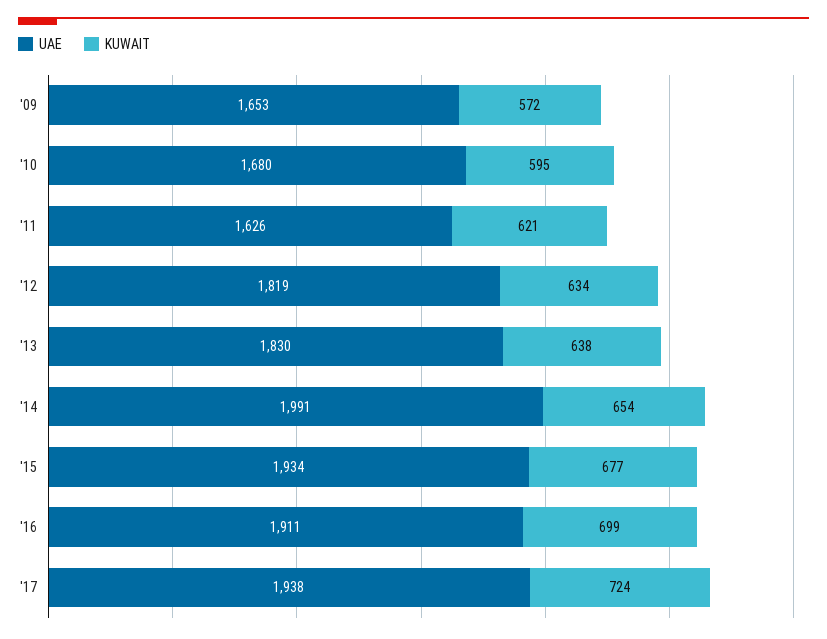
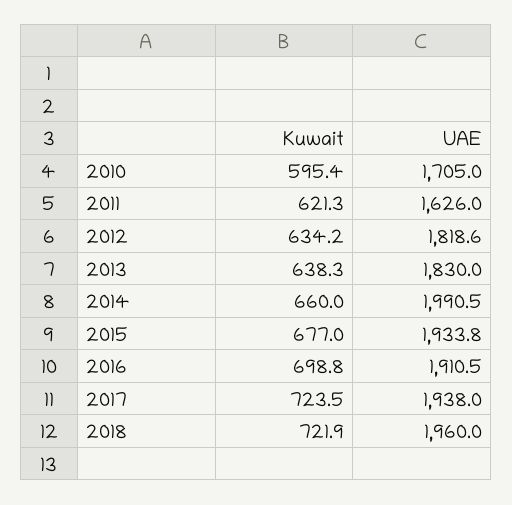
UAE, '09: 1653 -> none
KUWAIT, '09: 572 -> none
UAE, '10: 1680 -> 1705
KUWAIT, '14: 654 -> 660
KUWAIT, 2018: none -> 721.9
UAE, 2018: none -> 1960

